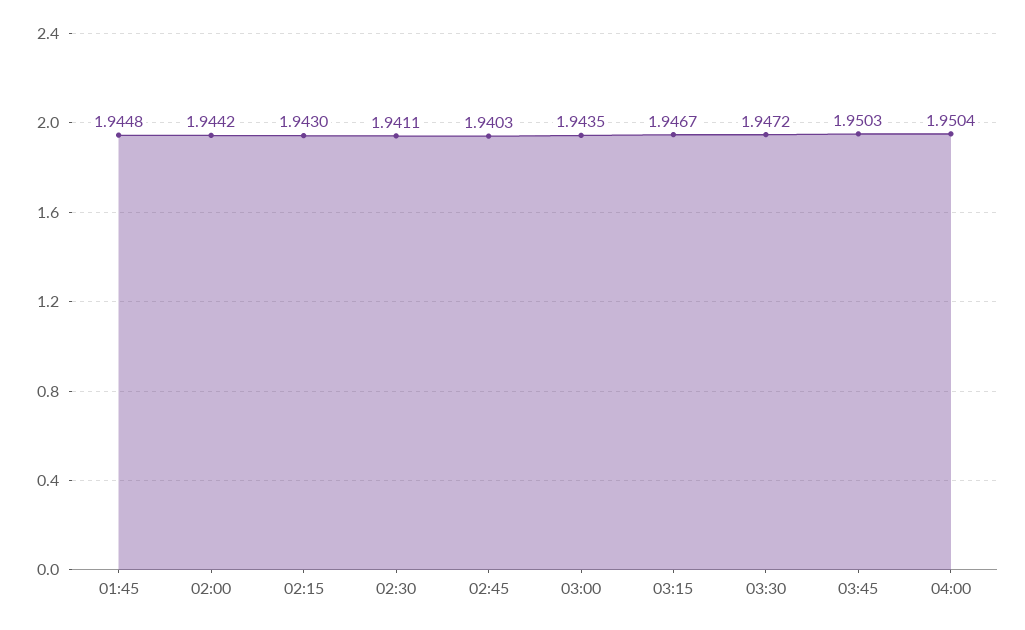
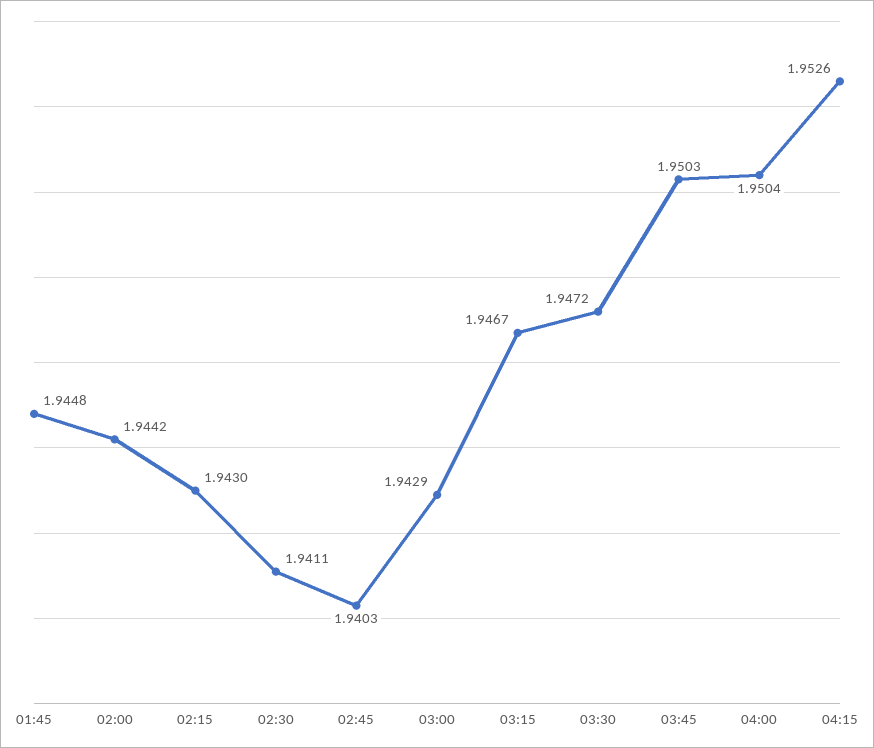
03:00: 1.9435 -> 1.9429
04:15: none -> 1.9526

